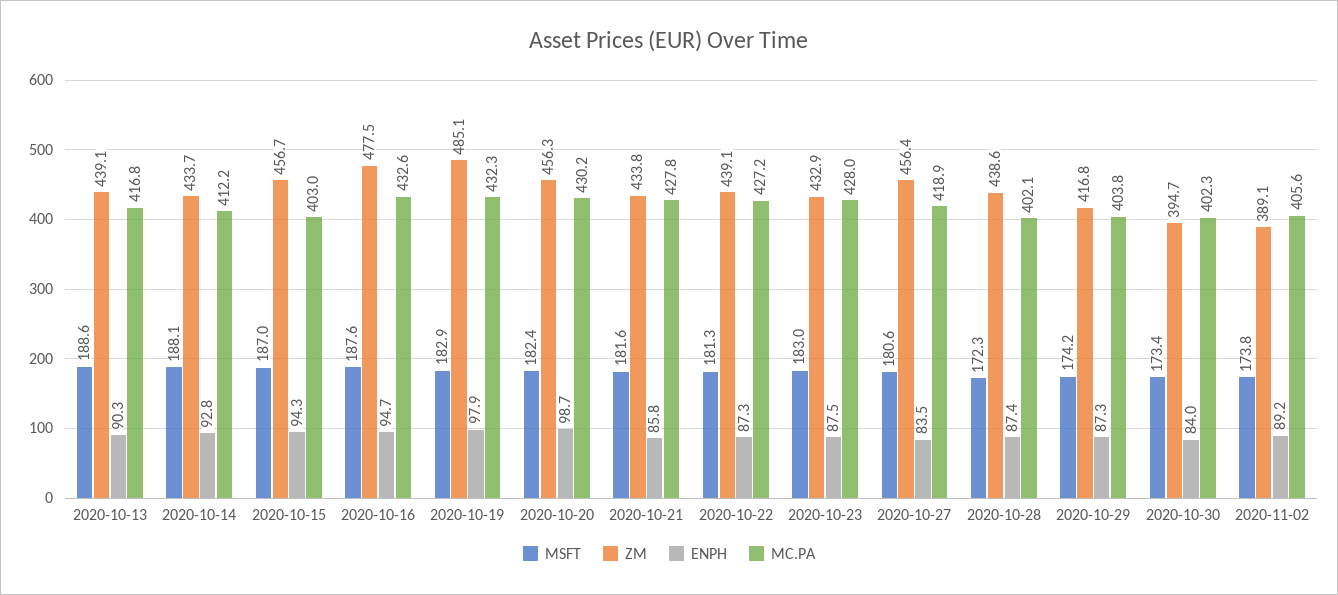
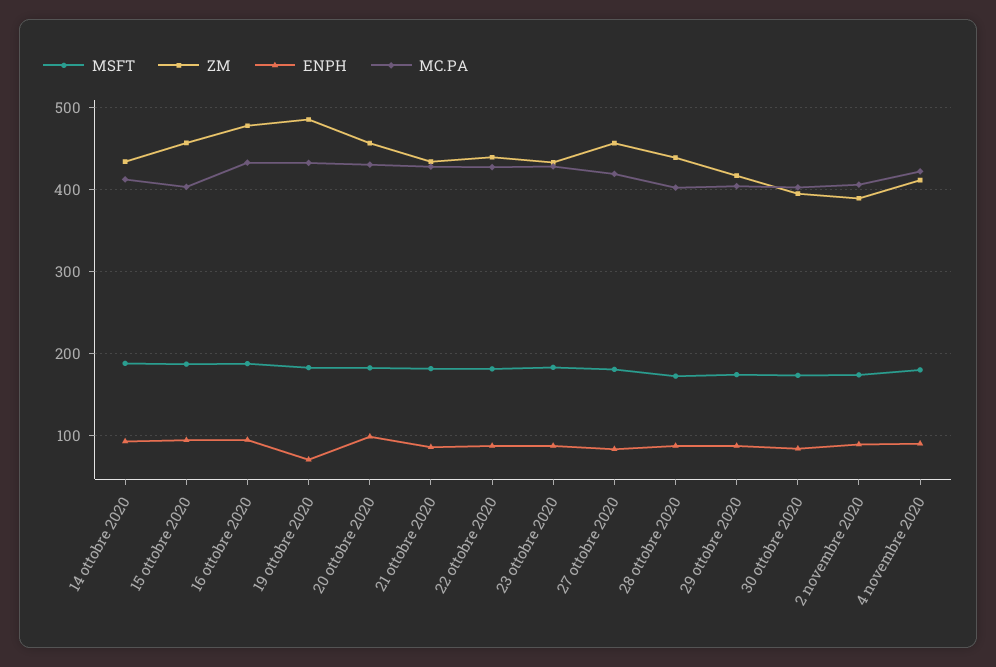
MSFT, 2020-10-13: 188.6 -> none
ZM, 2020-10-13: 439.1 -> none
ENPH, 2020-10-13: 90.3 -> none
MC.PA, 2020-10-13: 416.8 -> none
ENPH, 2020-10-19: 97.9 -> 70
MSFT, 4 novembre 2020: none -> 180
ZM, 4 novembre 2020: none -> 410
ENPH, 4 novembre 2020: none -> 90
MC.PA, 4 novembre 2020: none -> 420

